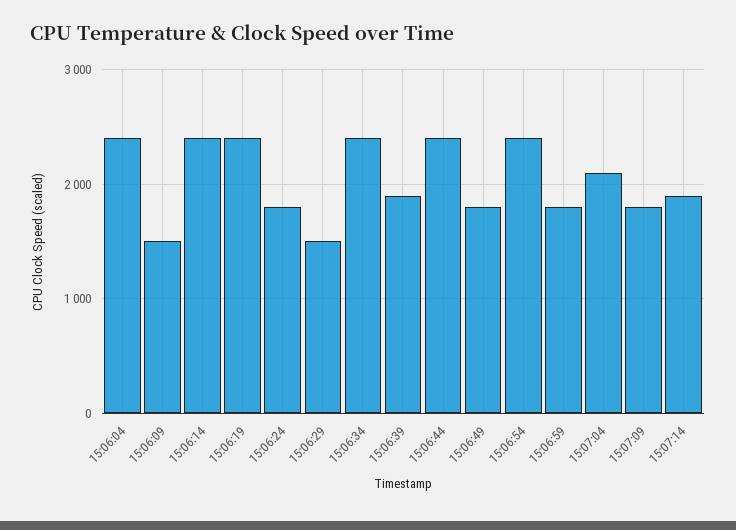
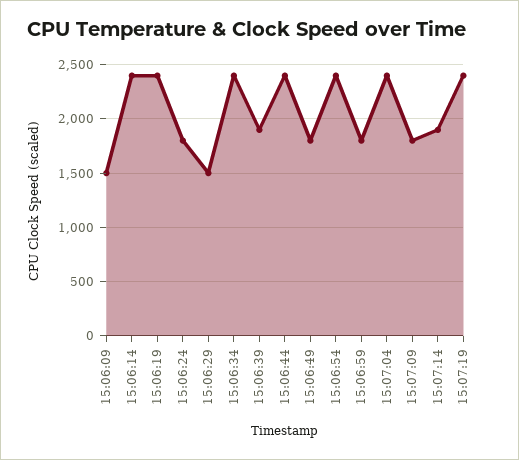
15:06:04: 2400 -> none
15:07:04: 2100 -> 2400
15:07:19: none -> 2400

